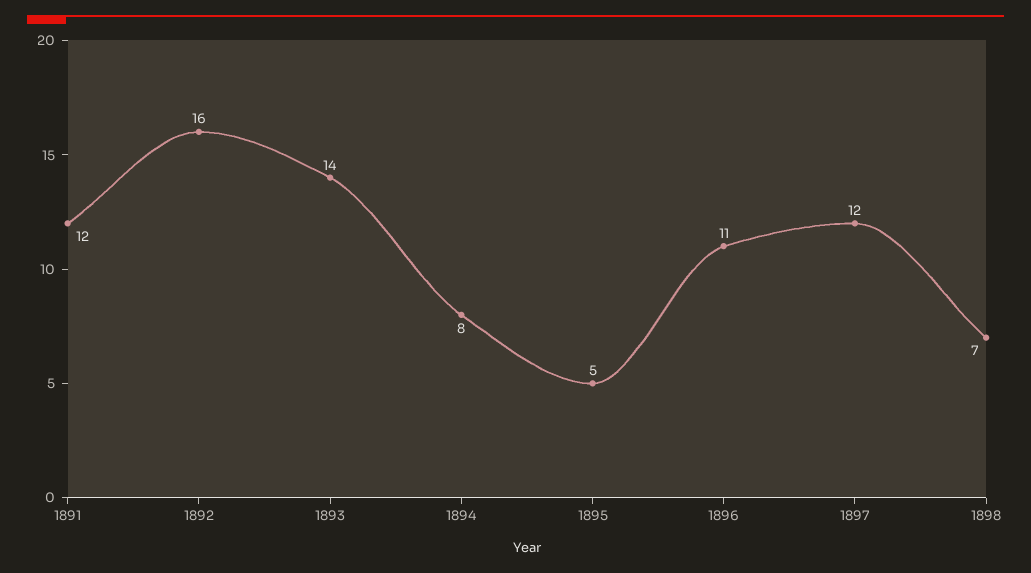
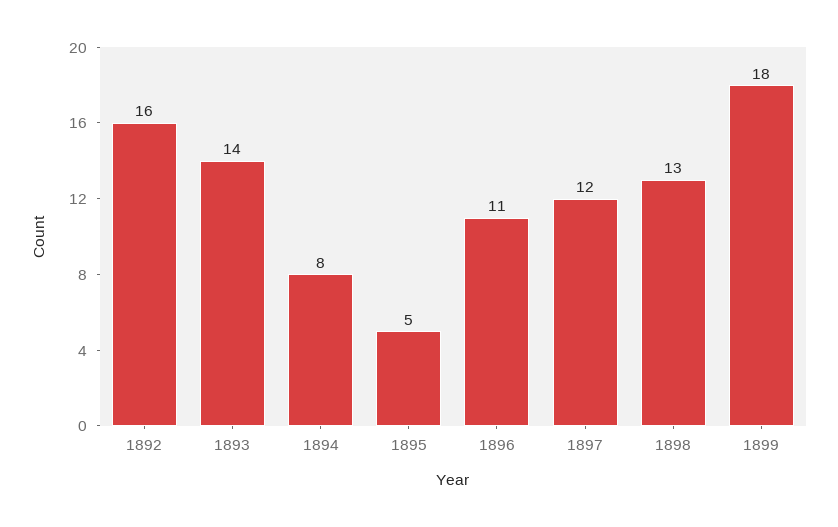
1891: 12 -> none
1898: 7 -> 13
1899: none -> 18

